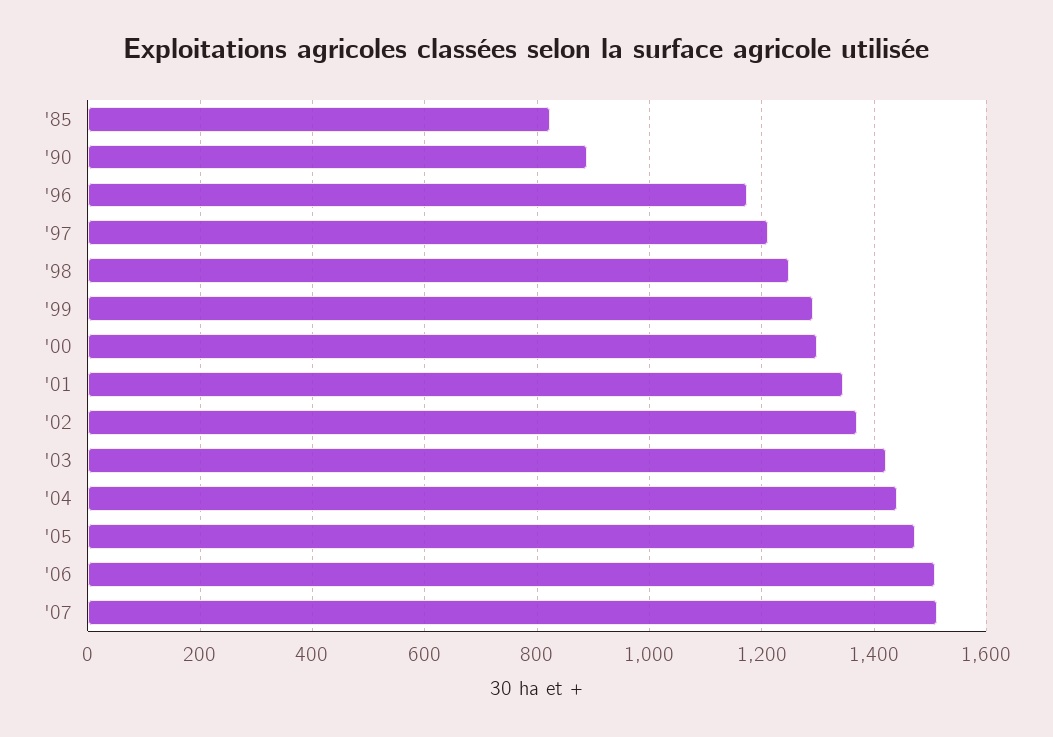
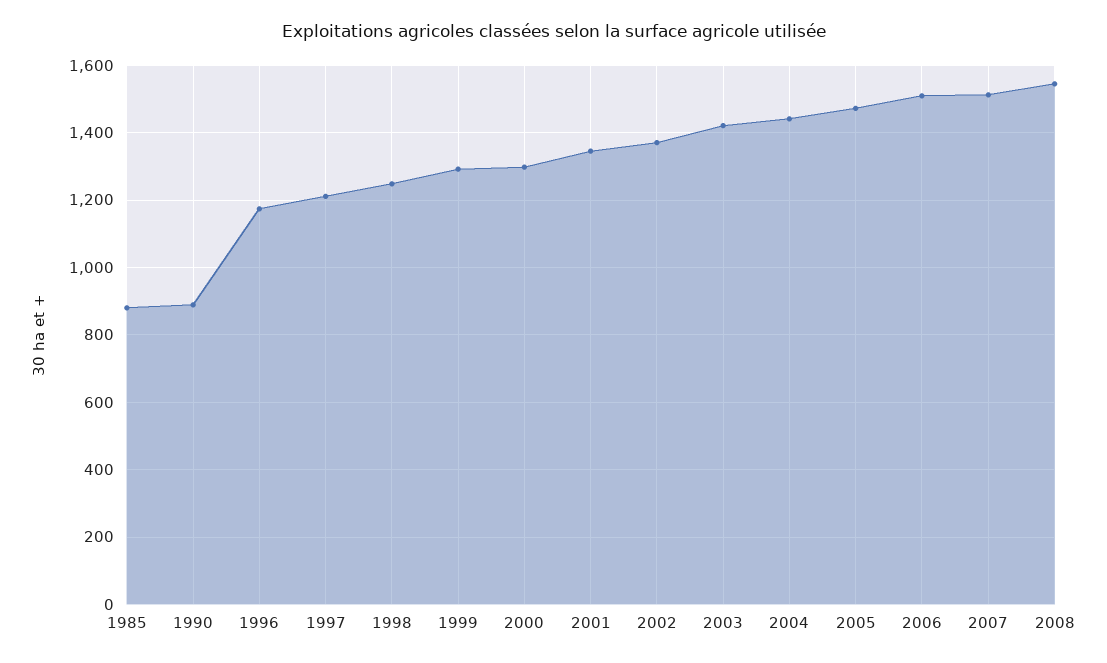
'85: 820 -> 880
2008: none -> 1540

